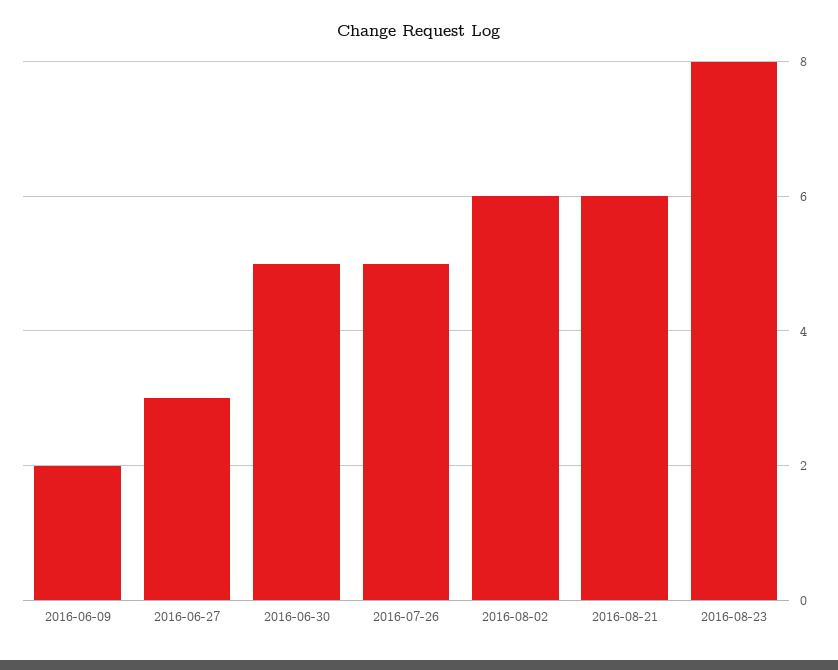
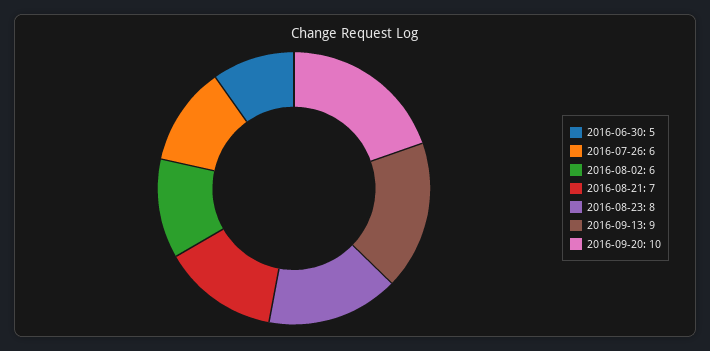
2016-06-09: 2 -> none
2016-06-27: 3 -> none
2016-07-26: 5 -> 6
2016-08-21: 6 -> 7
2016-09-13: none -> 9
2016-09-20: none -> 10

